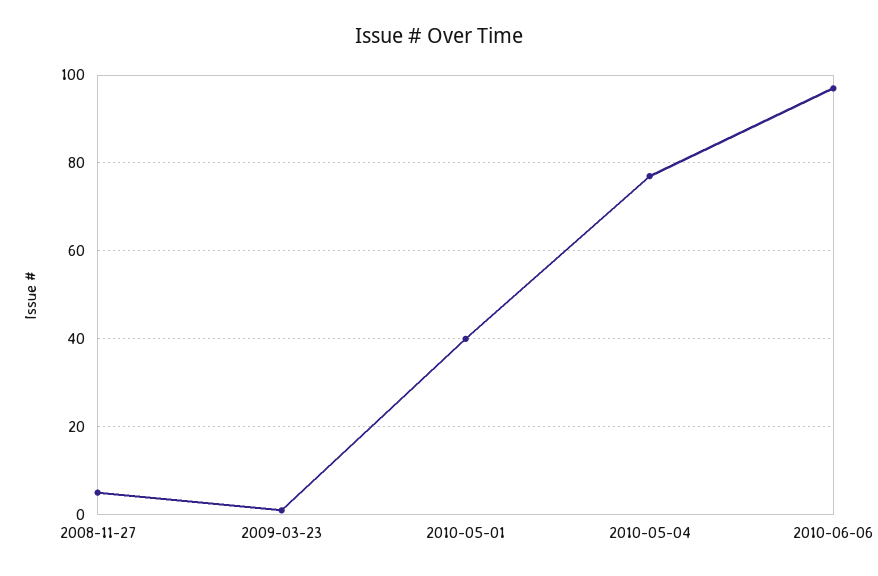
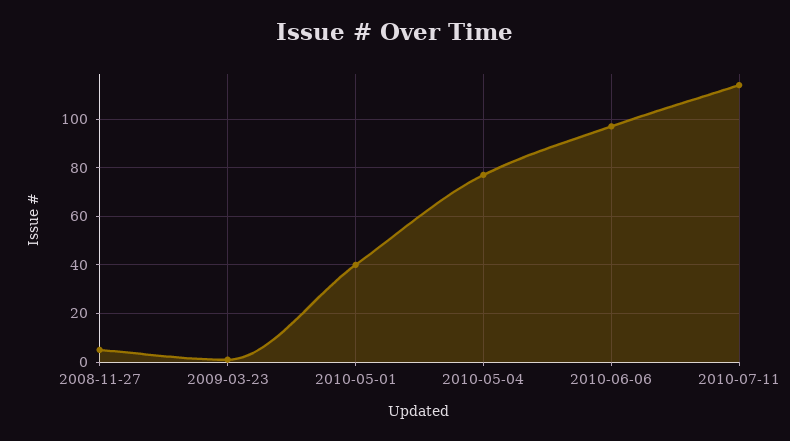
2010-07-11: none -> 115

